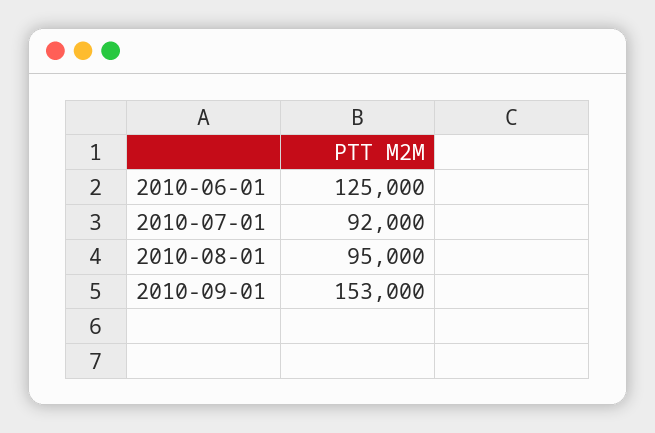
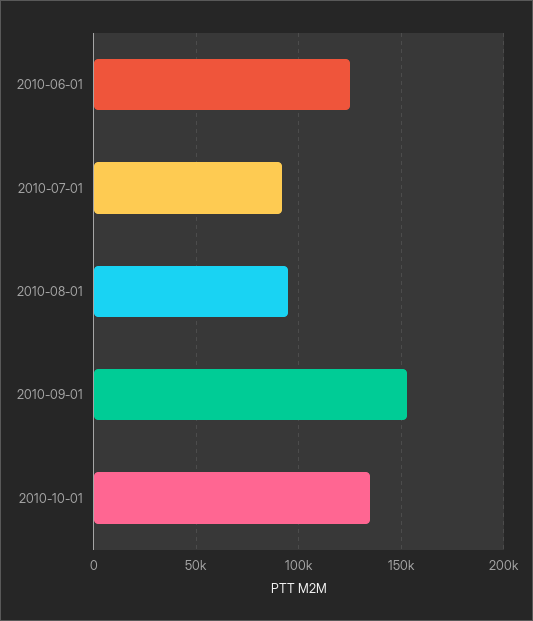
2010-10-01: none -> 135000

